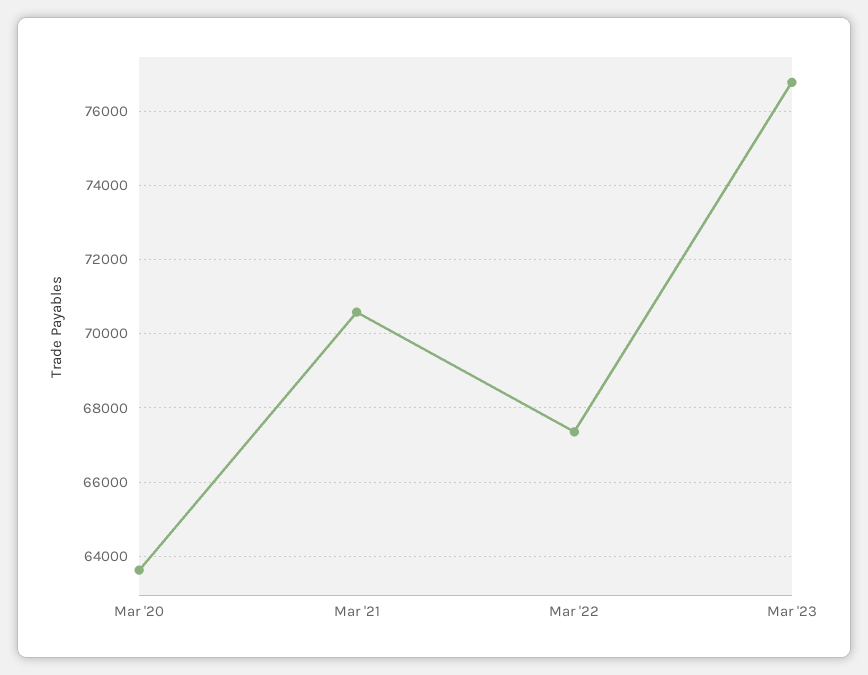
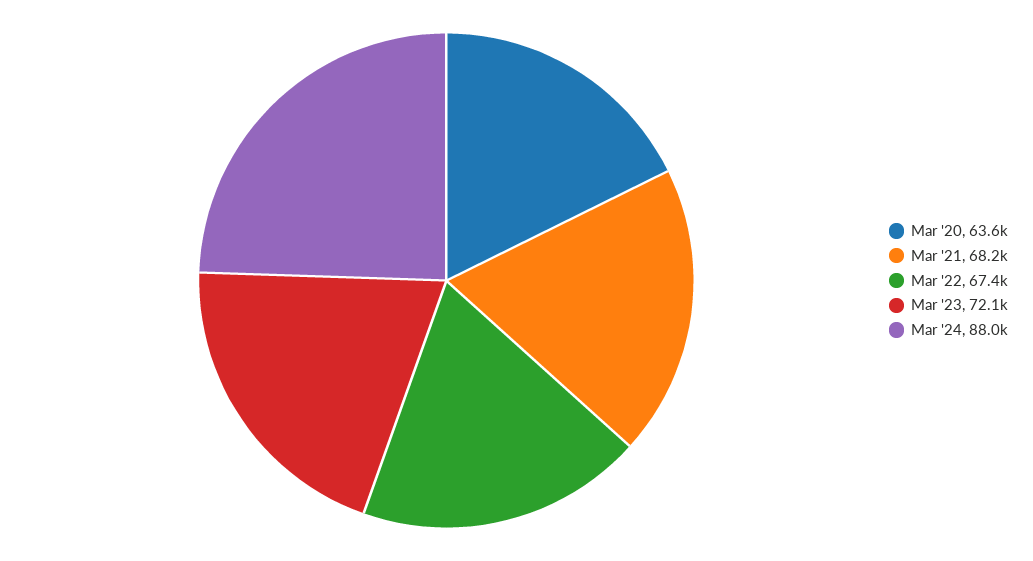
Mar '21: 70600 -> 68200
Mar '23: 76800 -> 72100
Mar '24: none -> 88000

